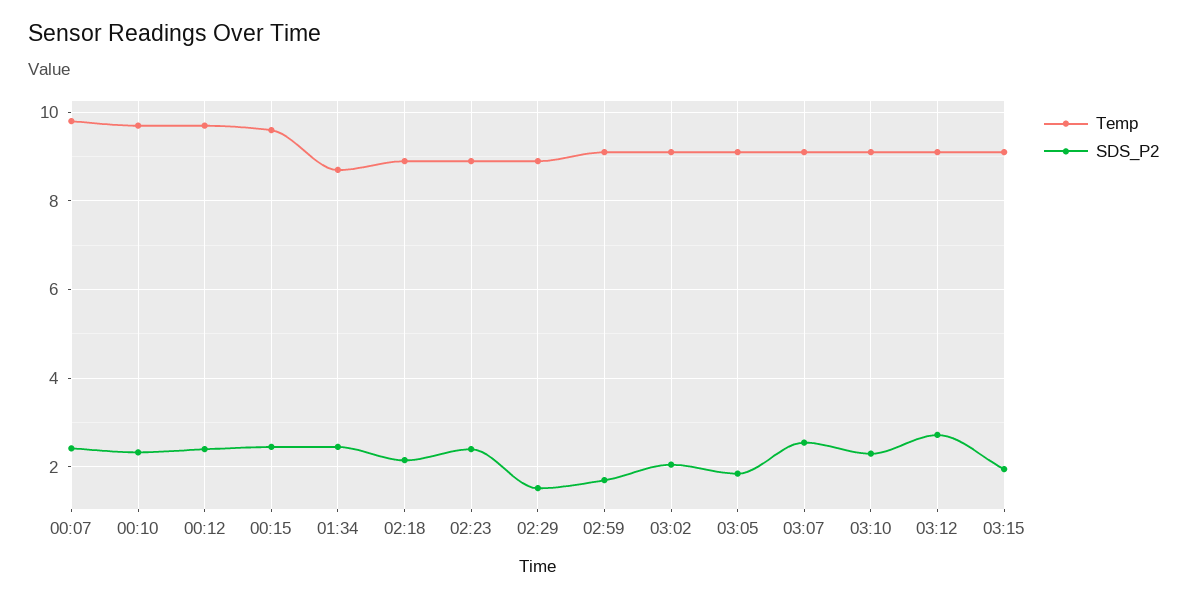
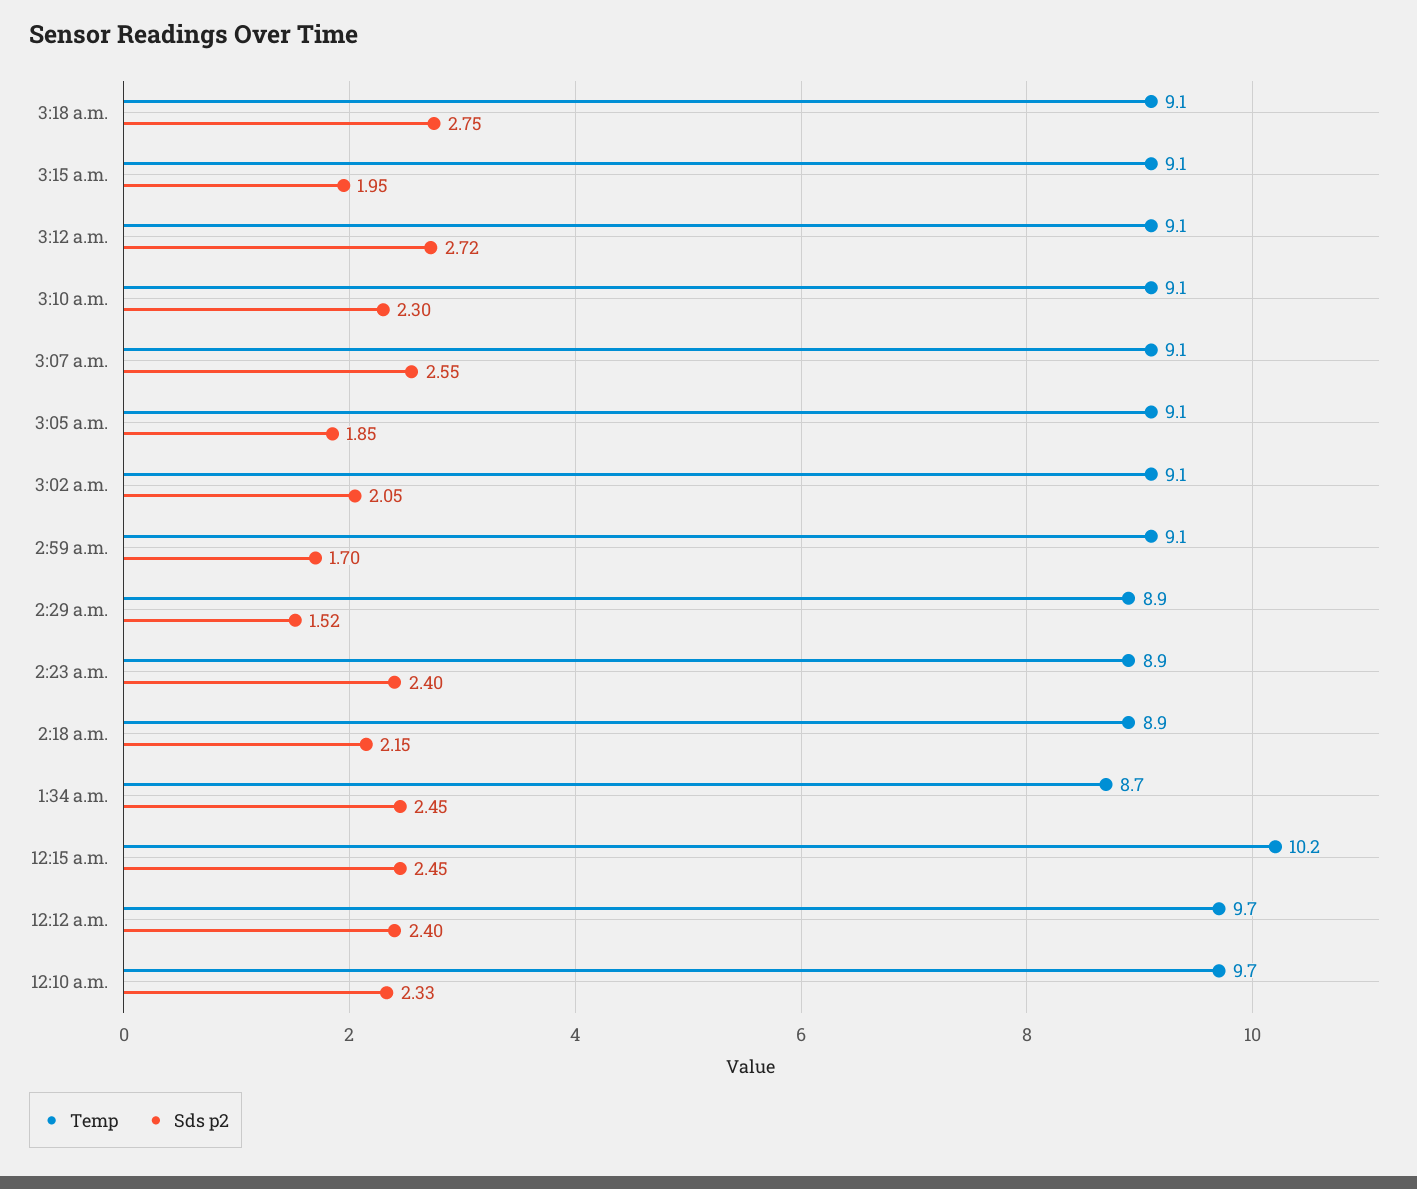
Temp, 00:07: 9.8 -> none
SDS_P2, 00:07: 2.4 -> none
Temp, 00:15: 9.6 -> 10.2
Temp, 3:18 a.m.: none -> 9.1
SDS_P2, 3:18 a.m.: none -> 2.75

